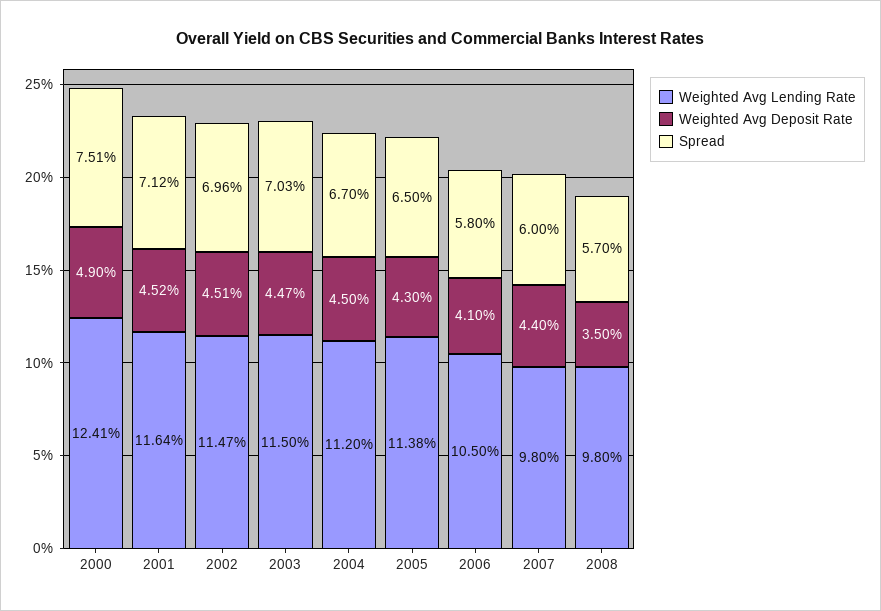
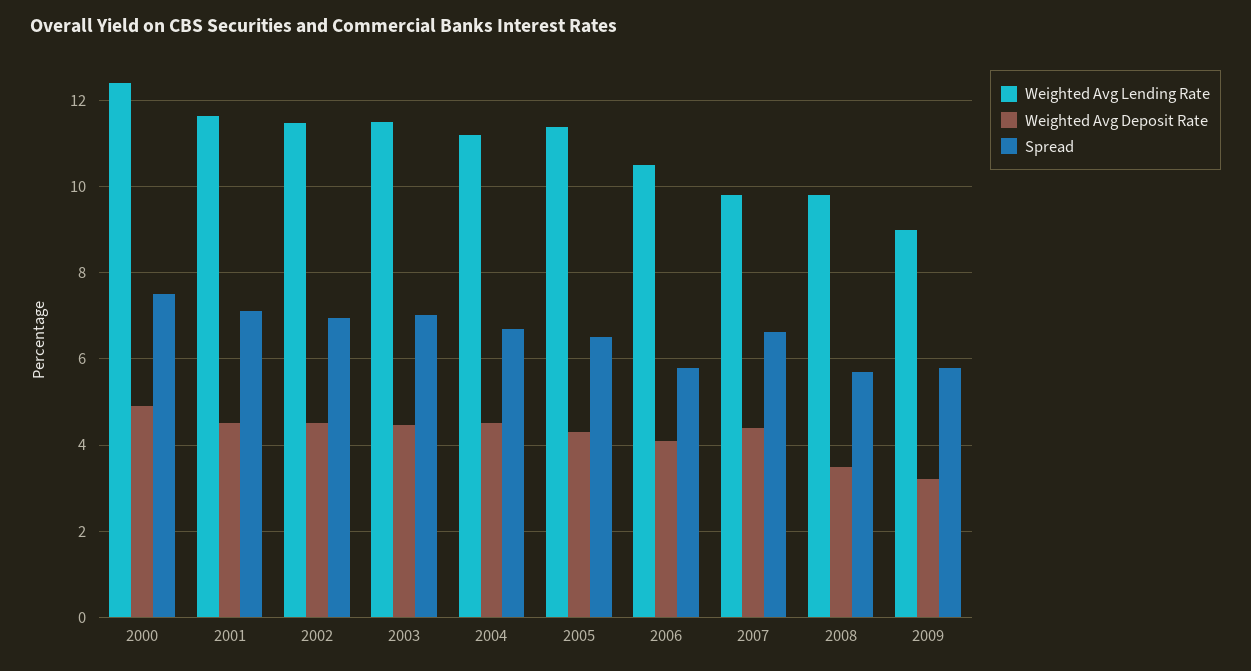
Spread, 2007: 6 -> 6.6
Weighted Avg Lending Rate, 2009: none -> 9
Weighted Avg Deposit Rate, 2009: none -> 3.2
Spread, 2009: none -> 5.8

